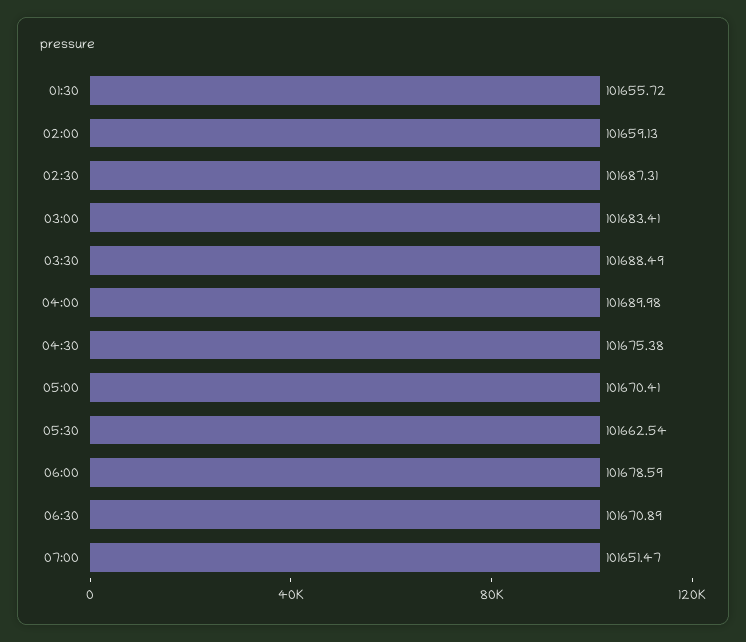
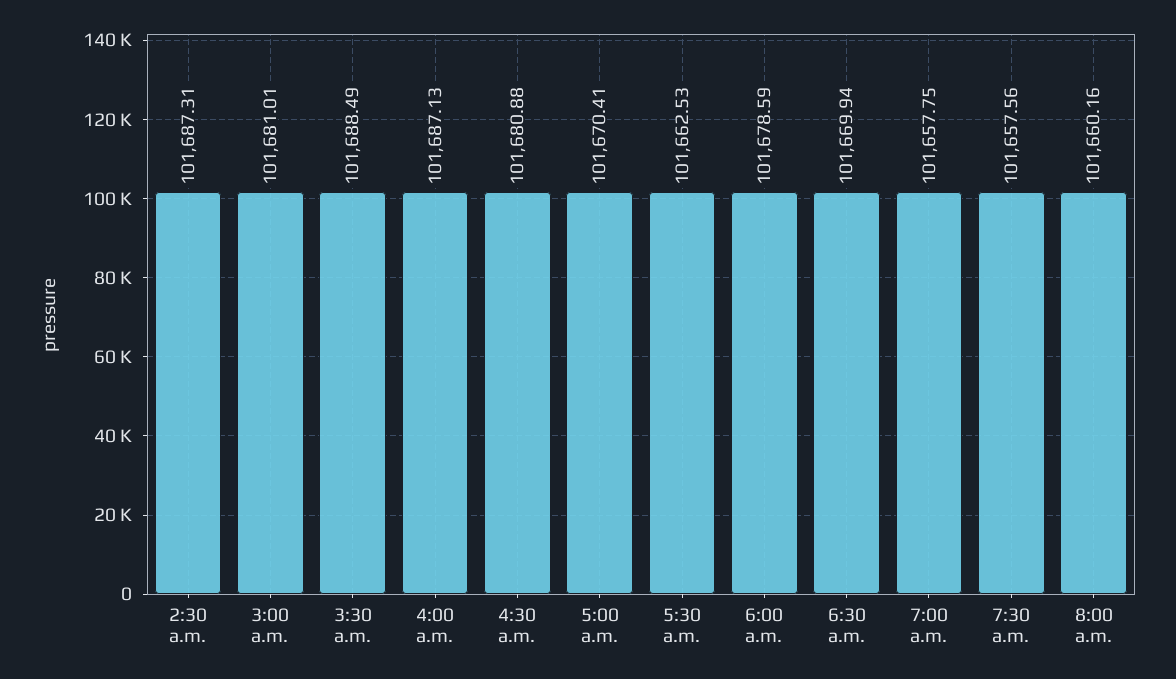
01:30: 101655.72 -> none
02:00: 101659.13 -> none
03:00: 101683.41 -> 101681.01
04:00: 101689.98 -> 101687.13
04:30: 101675.38 -> 101680.88
05:30: 101662.54 -> 101662.53
06:30: 101670.89 -> 101669.94
07:00: 101651.47 -> 101657.75
7:30 a.m.: none -> 101657.56
8:00 a.m.: none -> 101660.16

